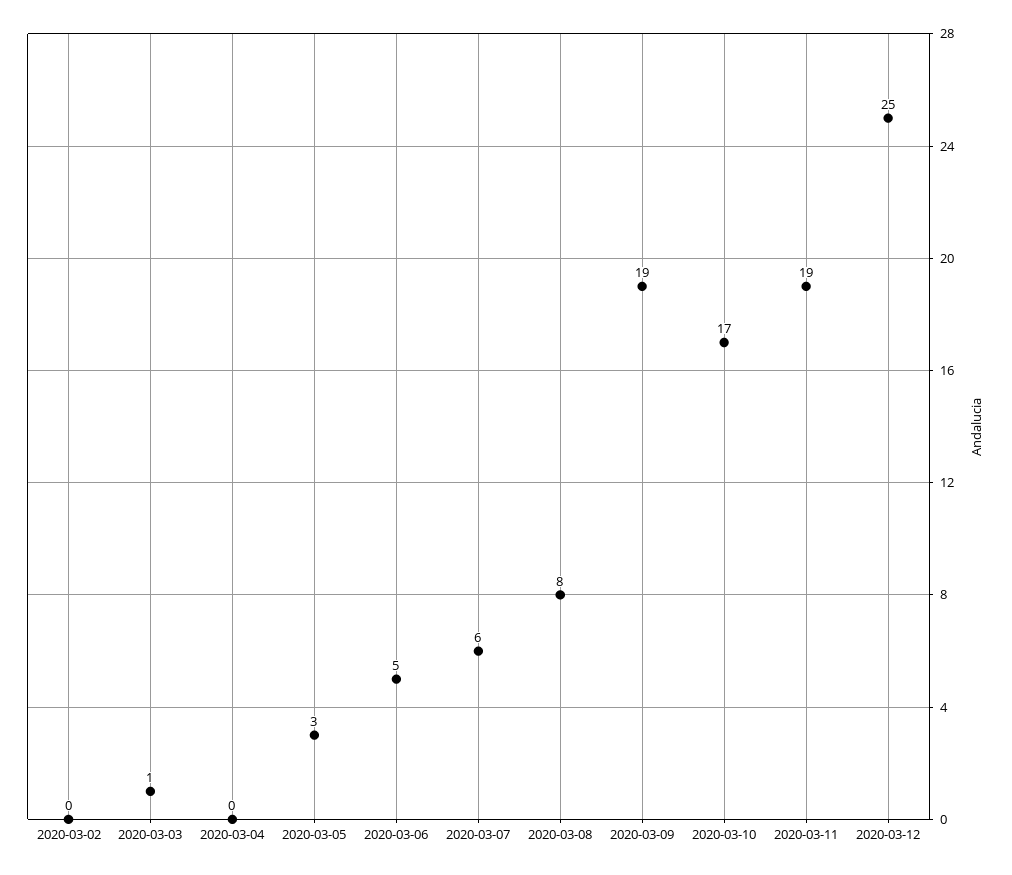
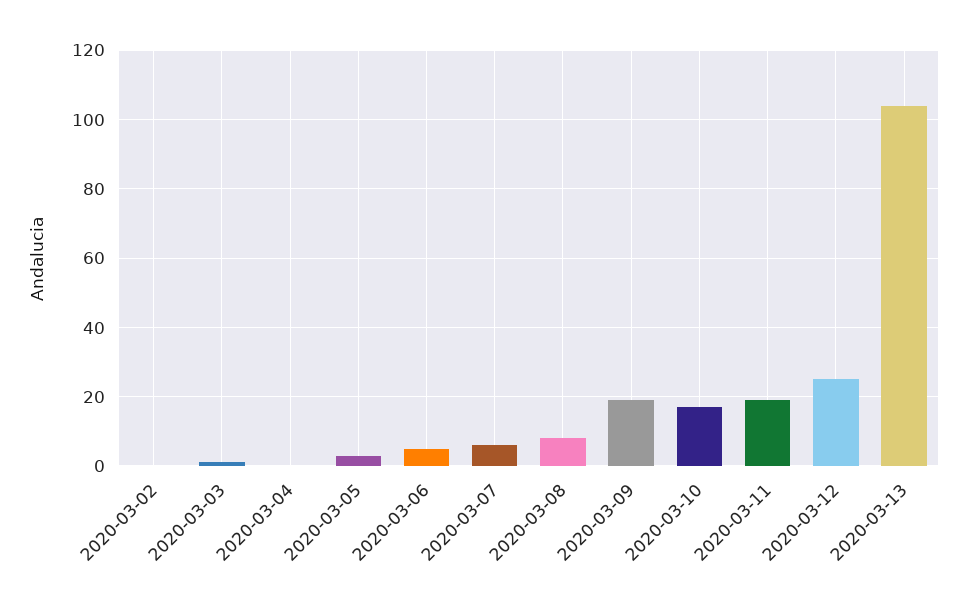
2020-03-13: none -> 105

